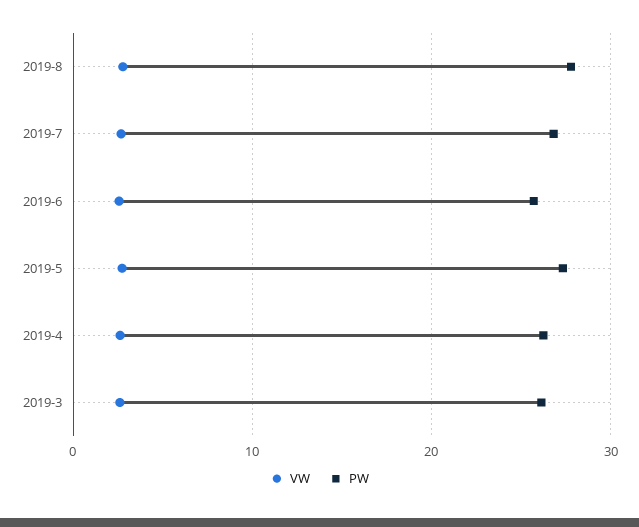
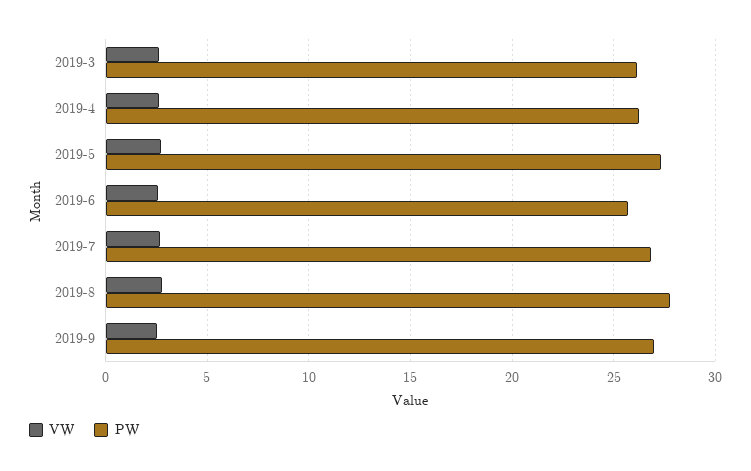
VW, 2019-9: none -> 2.5
PW, 2019-9: none -> 27

